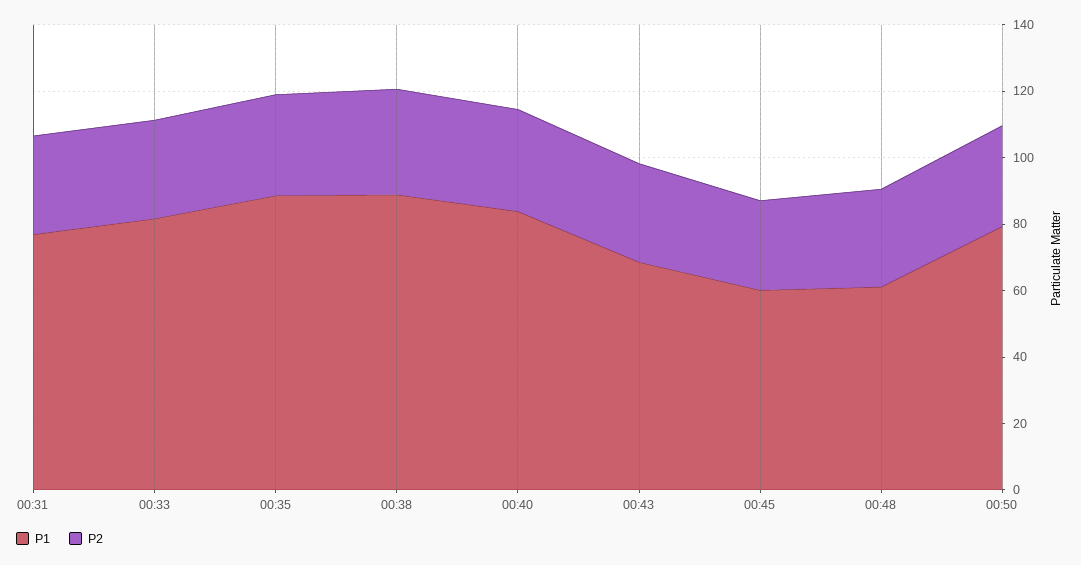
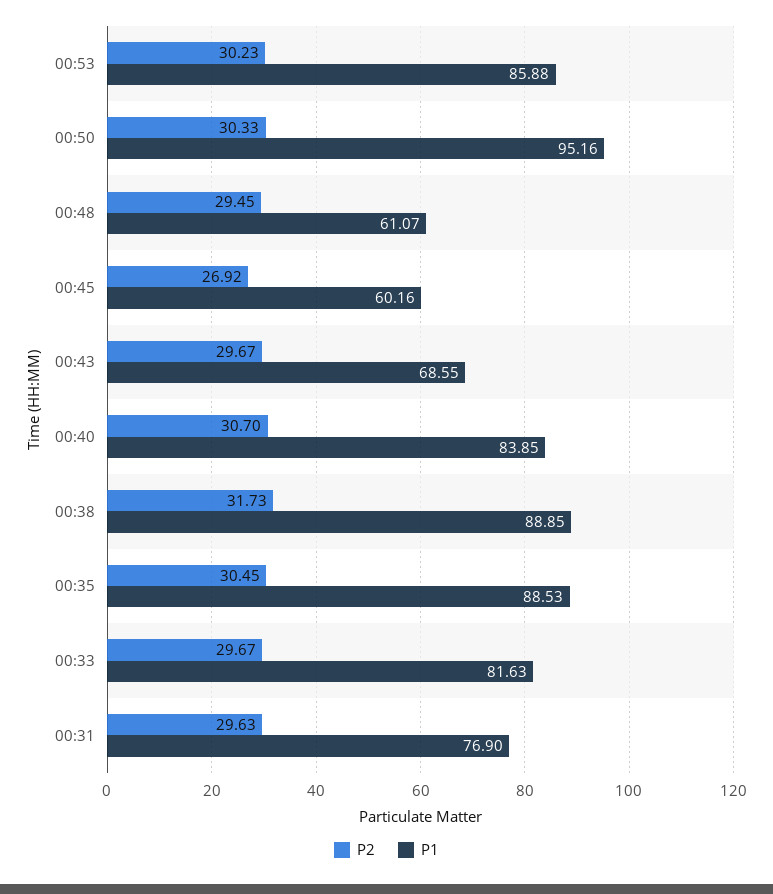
P1, 00:50: 80 -> 95.16
P2, 00:53: none -> 30.23
P1, 00:53: none -> 85.88

